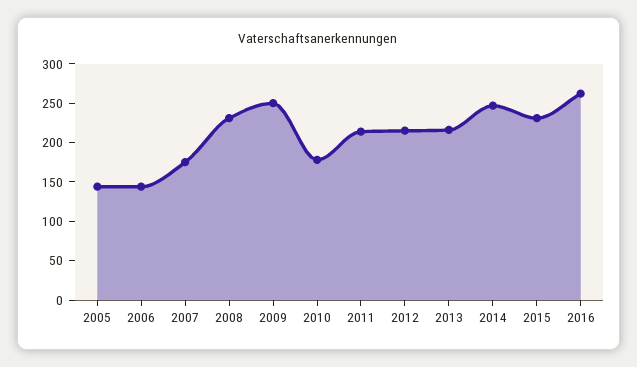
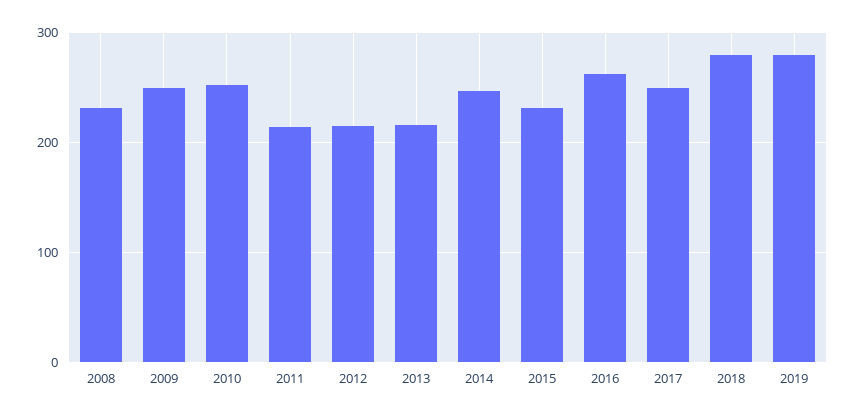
2005: 150 -> none
2006: 150 -> none
2007: 175 -> none
2010: 175 -> 250
2017: none -> 250
2018: none -> 280
2019: none -> 280

